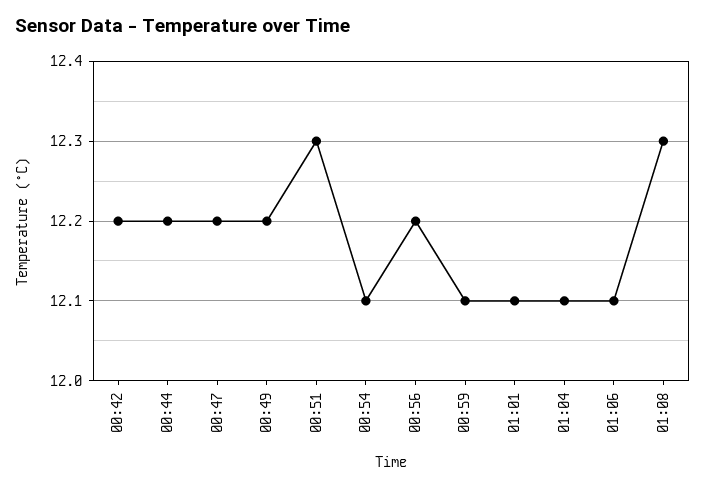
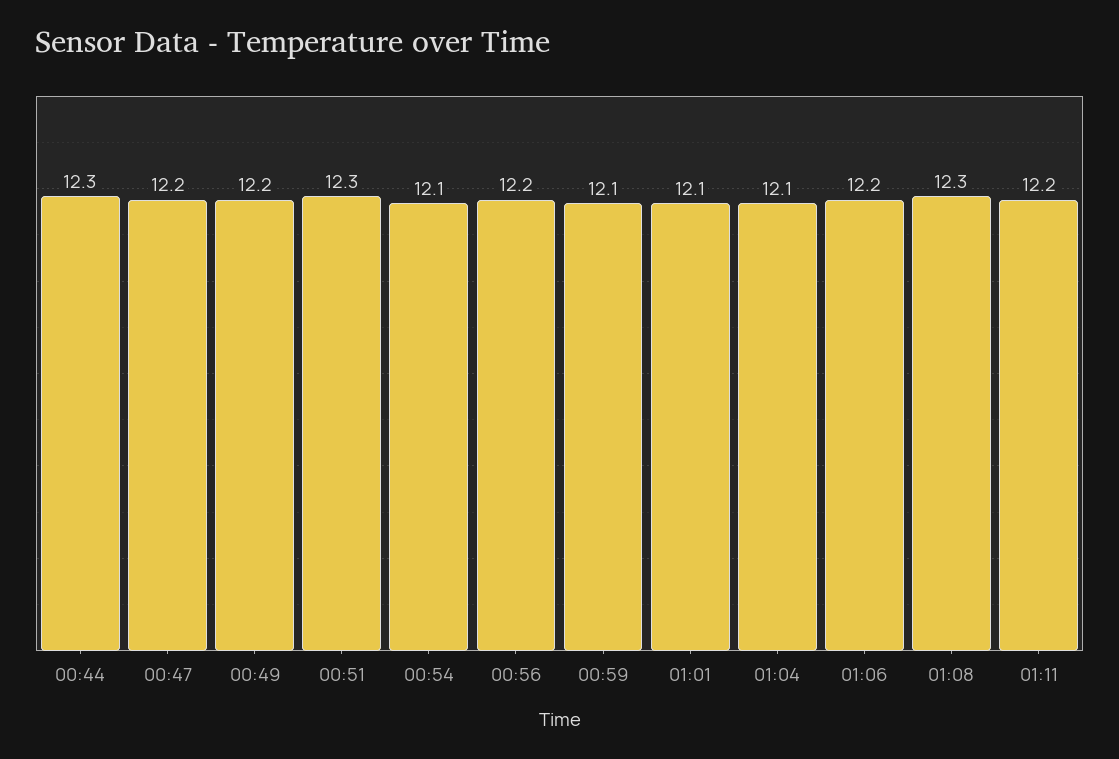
00:42: 12.2 -> none
00:44: 12.2 -> 12.3
01:06: 12.1 -> 12.2
01:11: none -> 12.2

